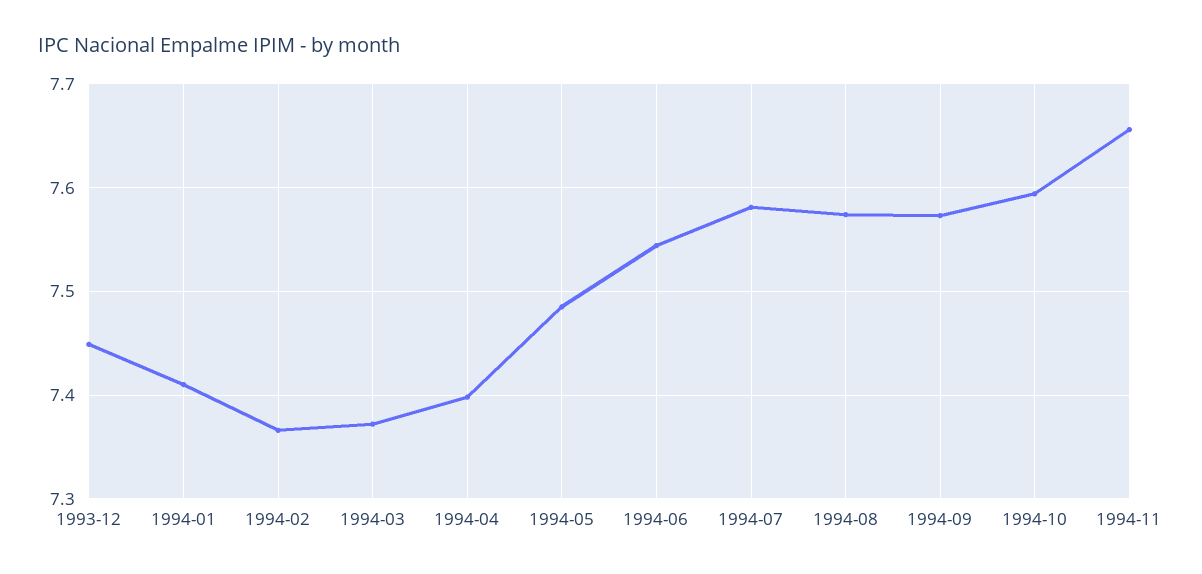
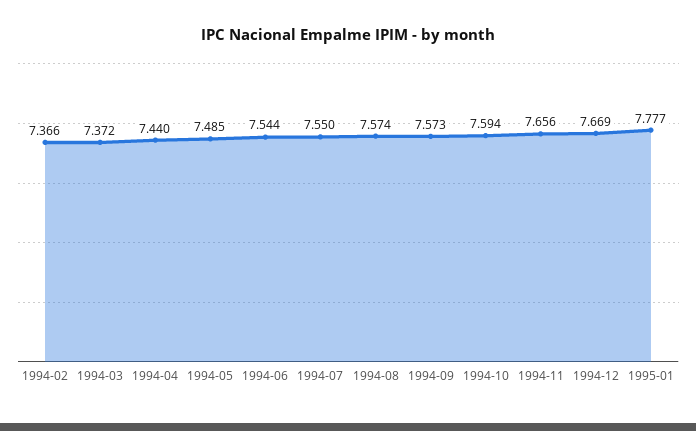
1993-12: 7.45 -> none
1994-01: 7.41 -> none
1994-04: 7.4 -> 7.44
1994-07: 7.58 -> 7.55
1994-12: none -> 7.669
1995-01: none -> 7.777

